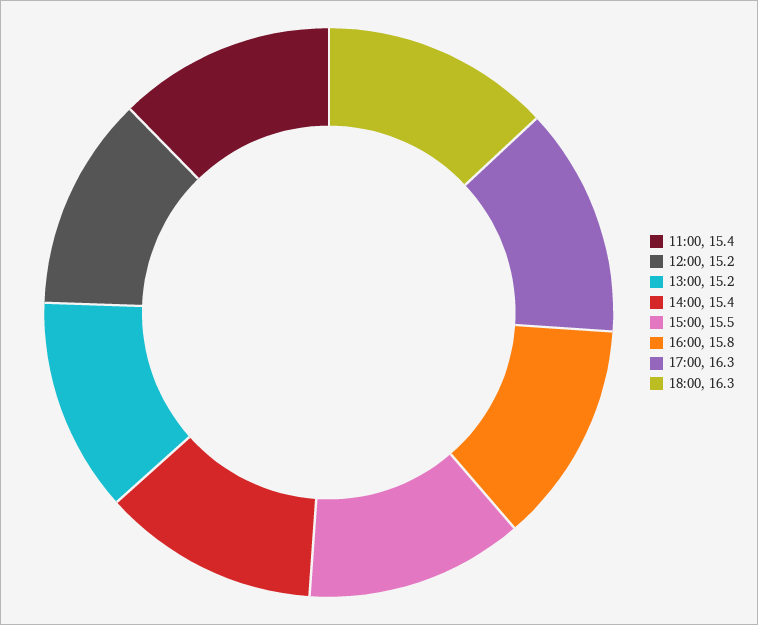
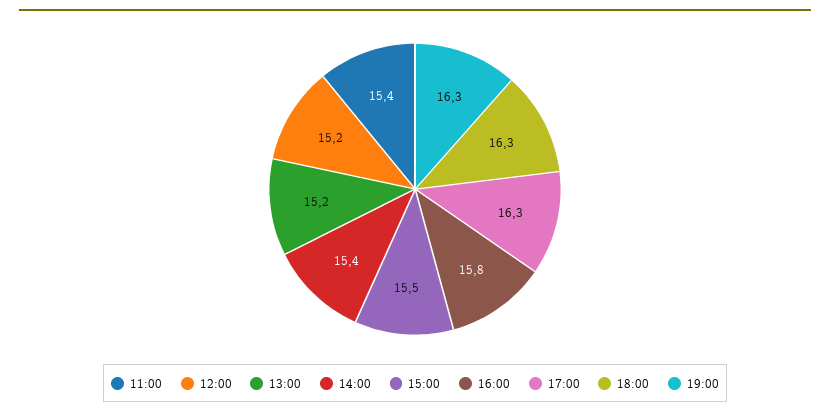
19:00: none -> 16.3

